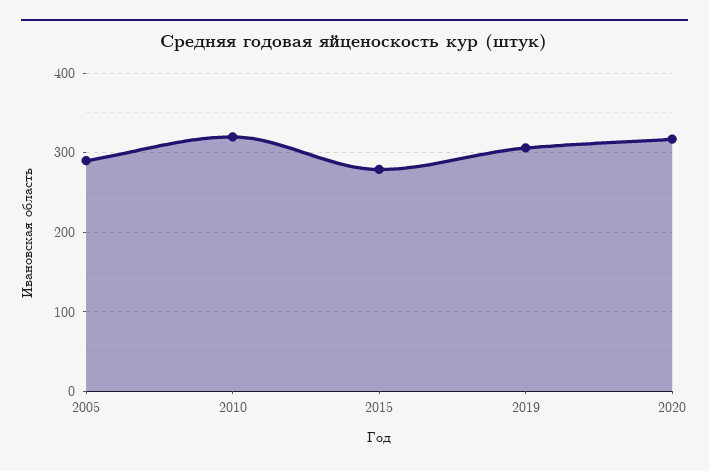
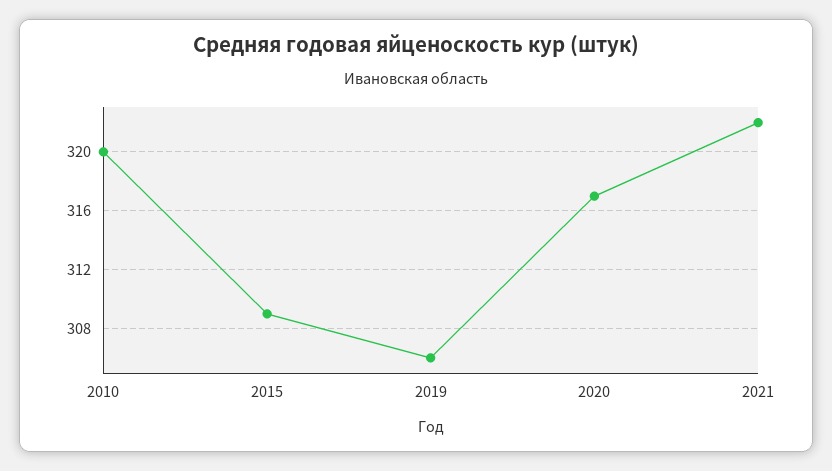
2005: 290 -> none
2015: 280 -> 309
2021: none -> 322

